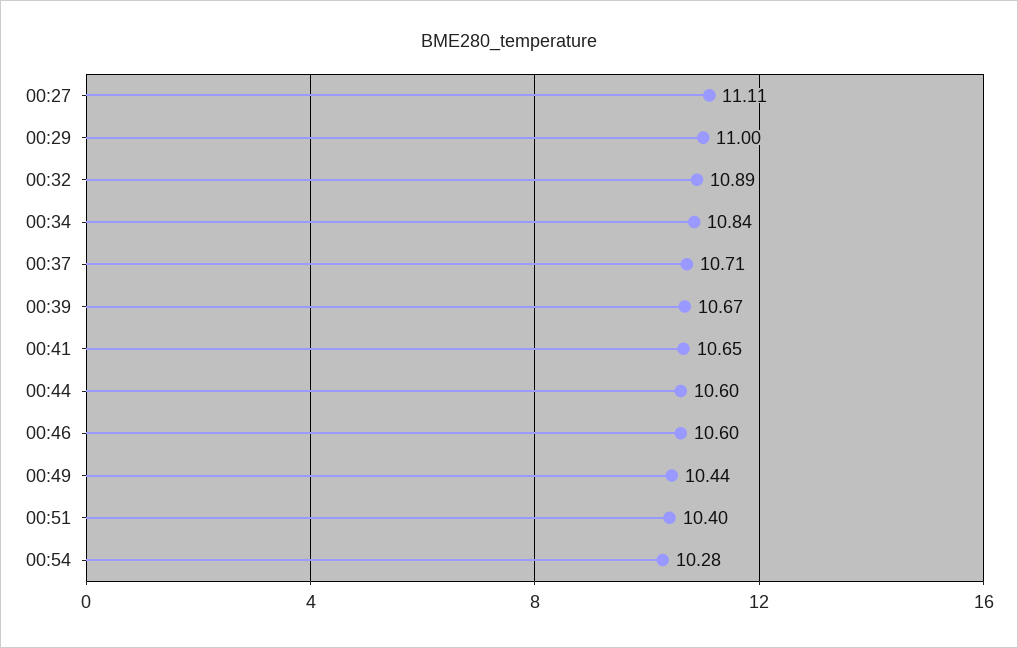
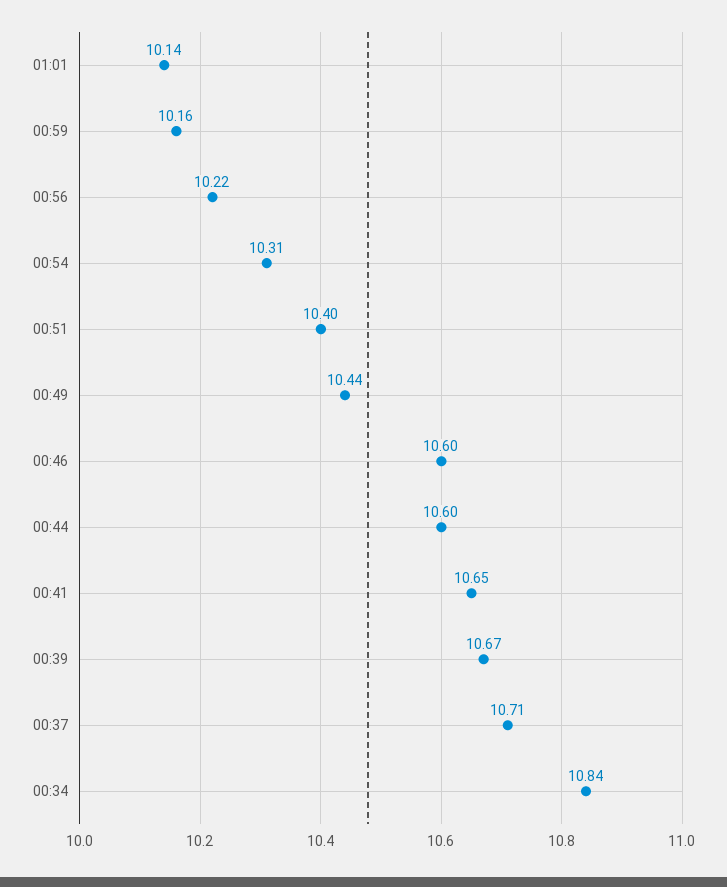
00:27: 11.11 -> none
00:29: 11 -> none
00:32: 10.89 -> none
00:54: 10.28 -> 10.31
01:01: none -> 10.14
00:59: none -> 10.16
00:56: none -> 10.22

